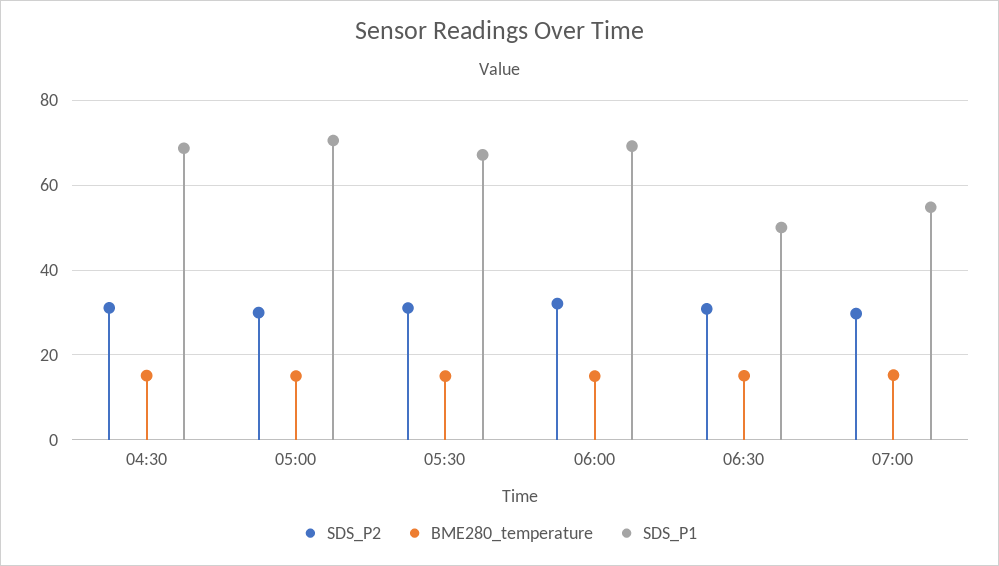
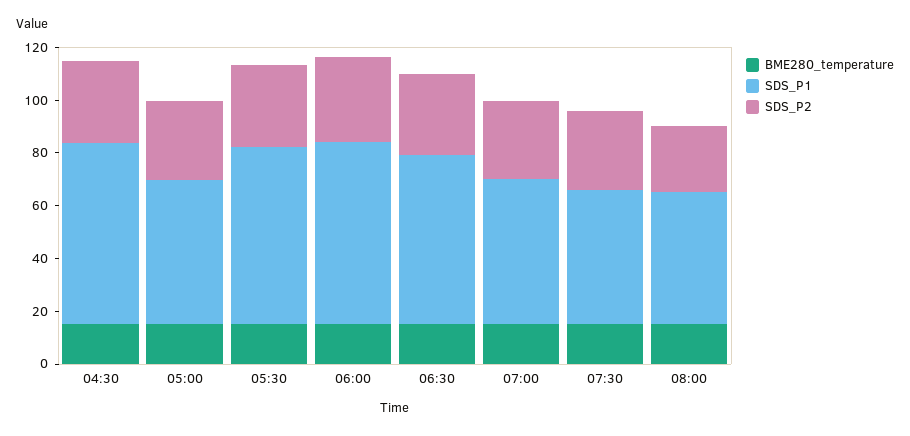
SDS_P1, 05:00: 70 -> 55
SDS_P1, 06:30: 50 -> 65
BME280_temperature, 07:30: none -> 15
SDS_P1, 07:30: none -> 50
SDS_P2, 07:30: none -> 30
BME280_temperature, 08:00: none -> 15
SDS_P1, 08:00: none -> 50
SDS_P2, 08:00: none -> 25

